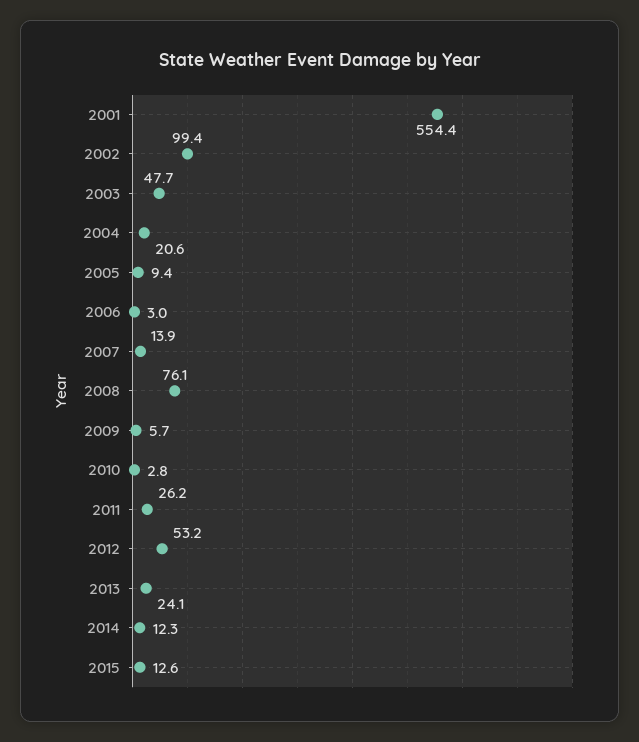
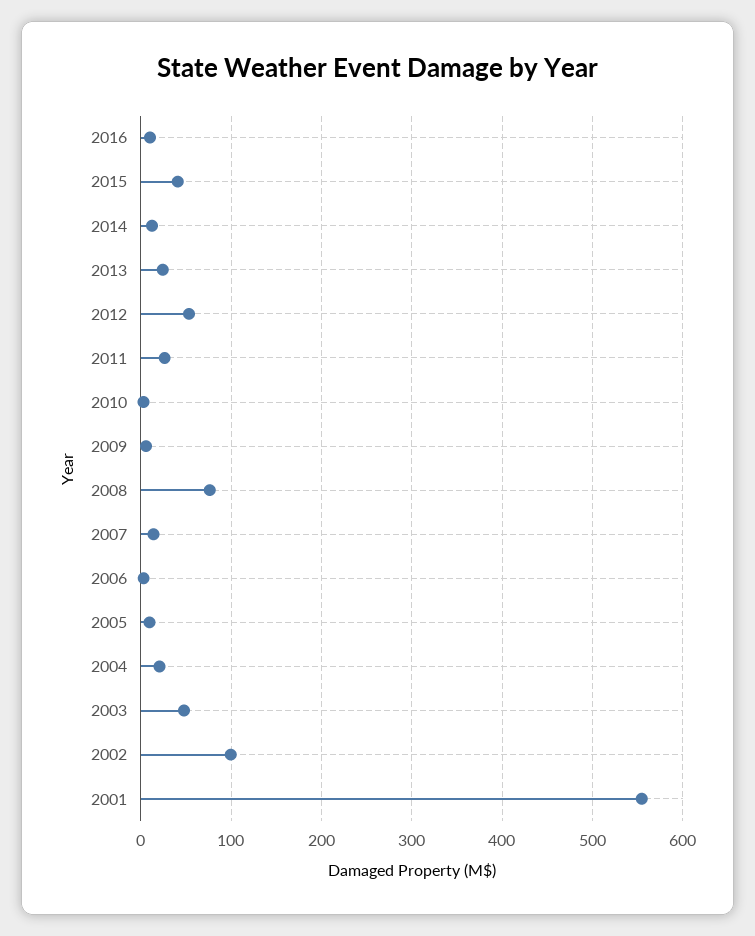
2015: 12.6 -> 40
2016: none -> 10

